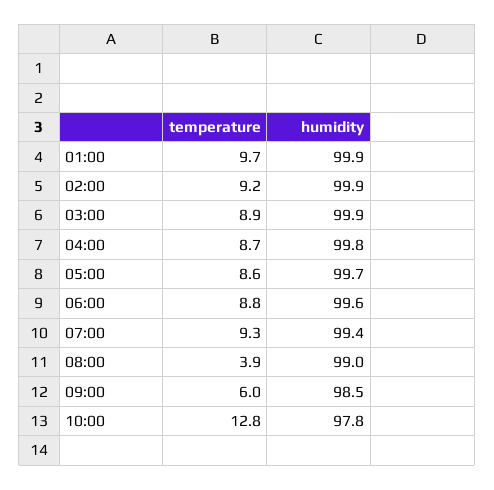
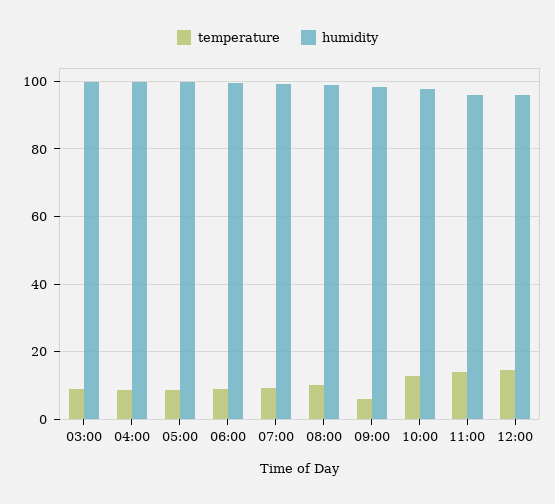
temperature, 01:00: 9.7 -> none
humidity, 01:00: 99.9 -> none
temperature, 02:00: 9.2 -> none
humidity, 02:00: 99.9 -> none
temperature, 08:00: 3.9 -> 10
temperature, 11:00: none -> 14
humidity, 11:00: none -> 96
temperature, 12:00: none -> 14
humidity, 12:00: none -> 96

